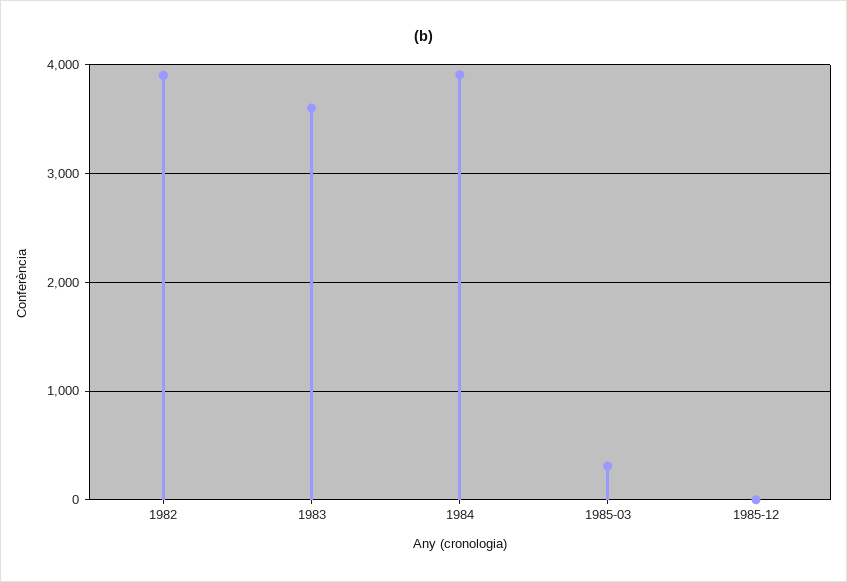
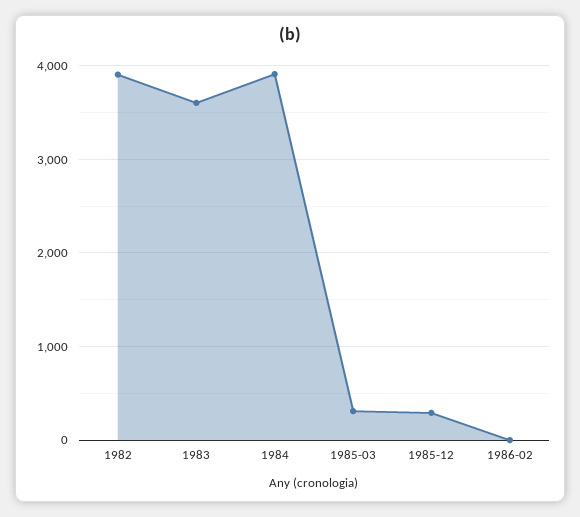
1985-12: 0 -> 300
1986-02: none -> 0

